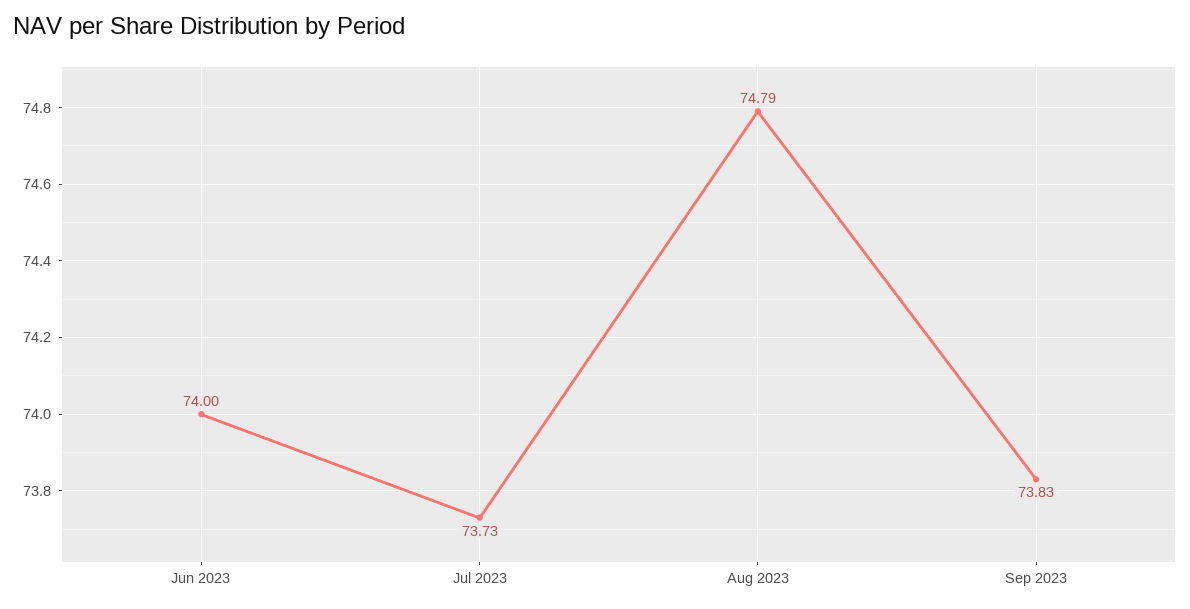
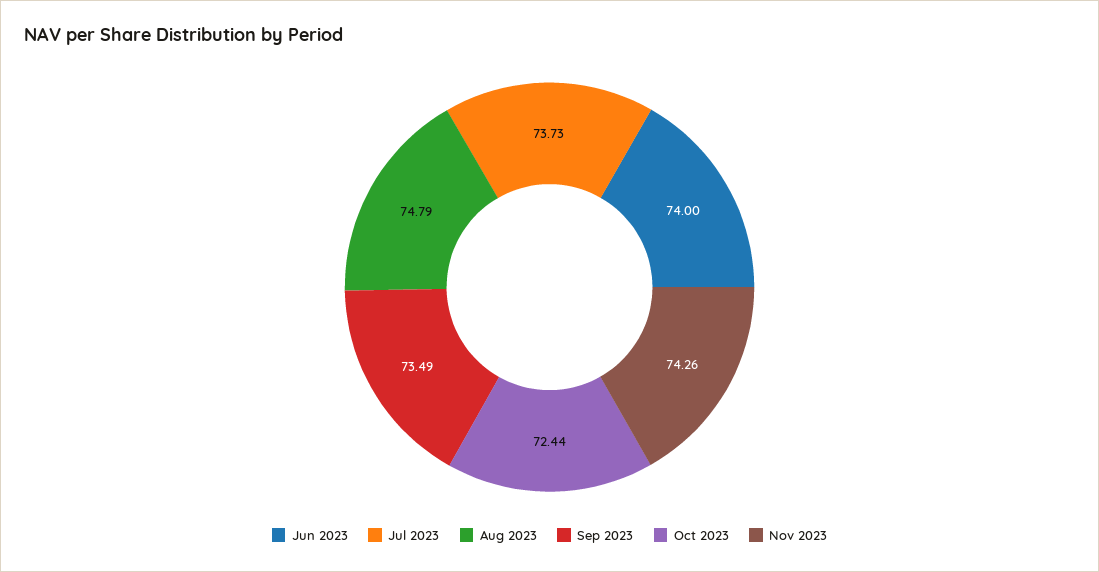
Sep 2023: 73.83 -> 73.49
Oct 2023: none -> 72.44
Nov 2023: none -> 74.26

